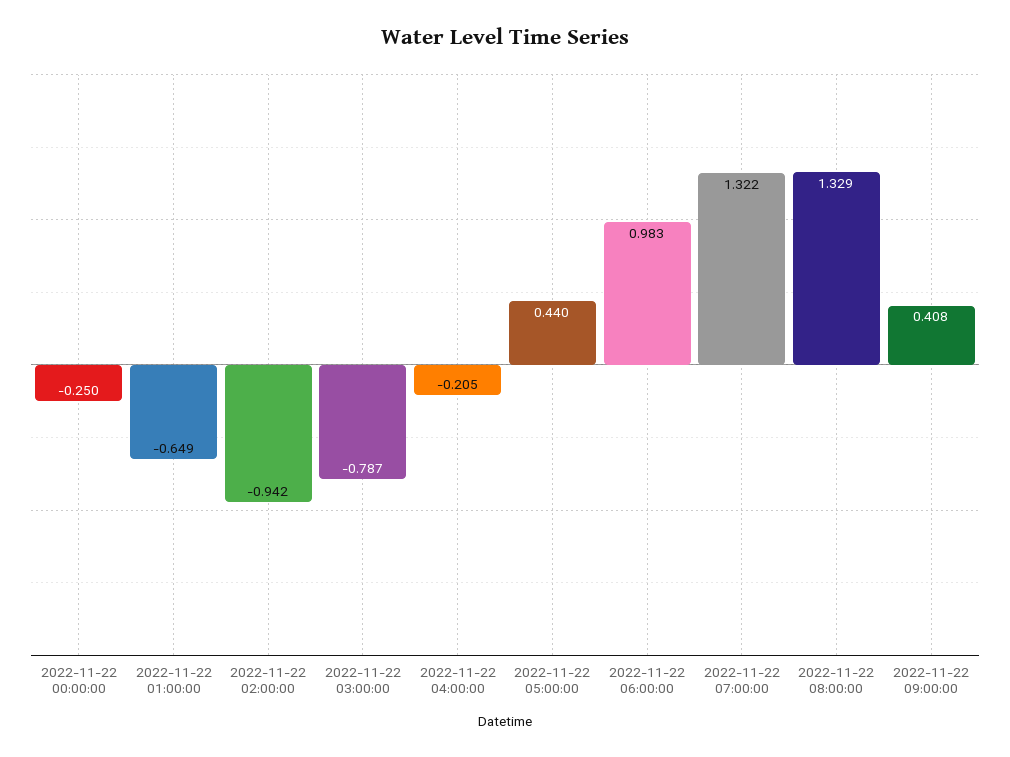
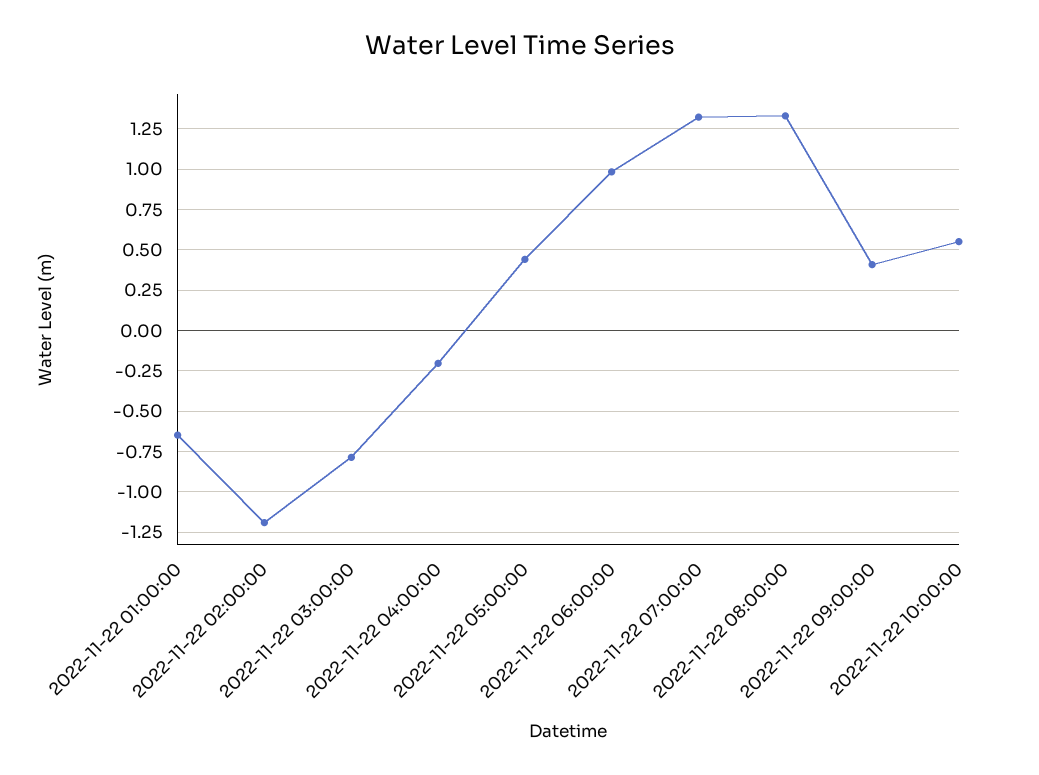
2022-11-22 00:00:00: -0.25 -> none
2022-11-22 02:00:00: -0.942 -> -1.2
2022-11-22 10:00:00: none -> 0.55

